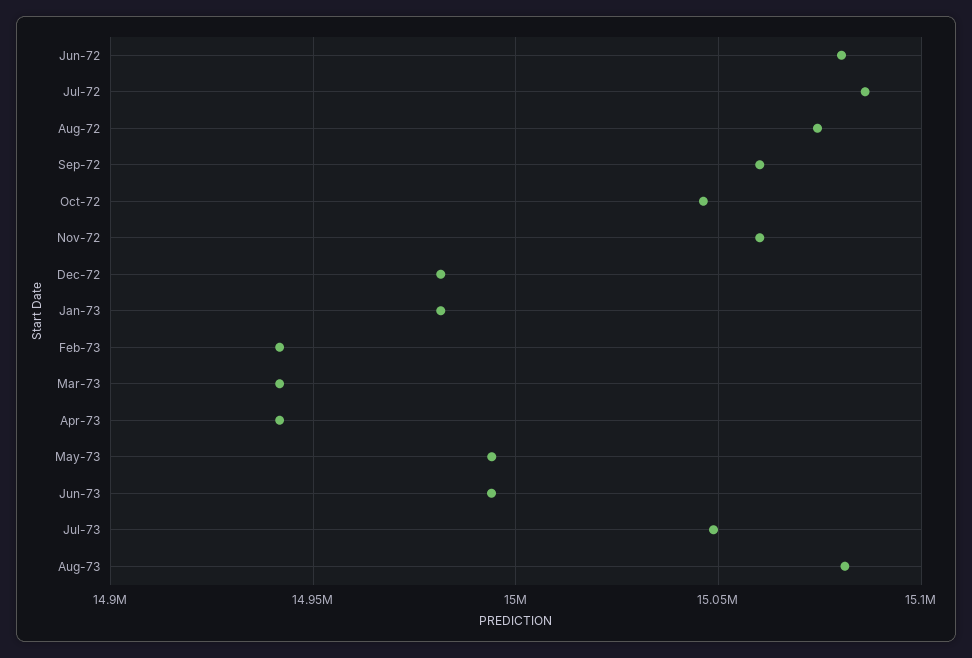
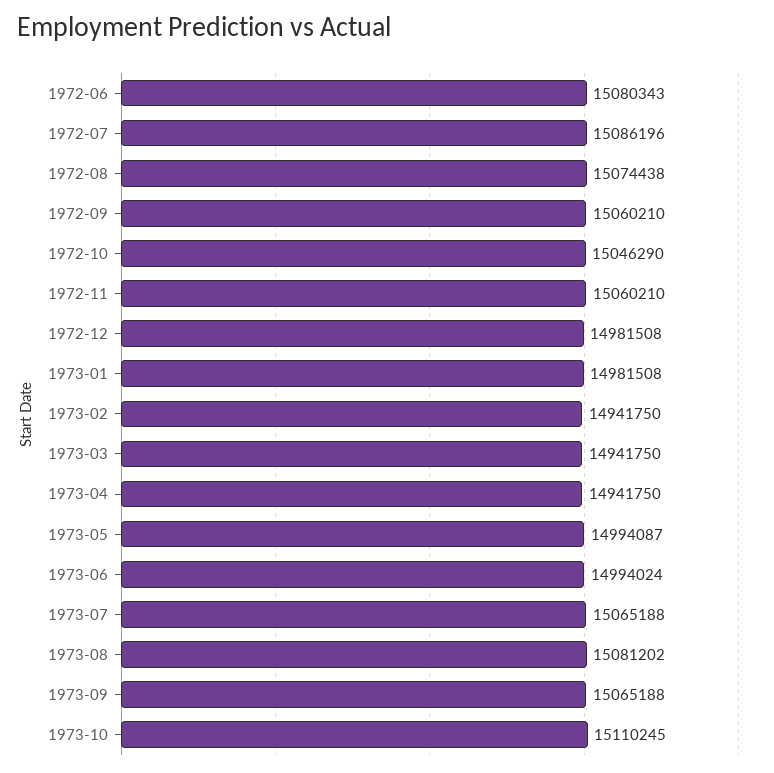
Jul-73: 15050000 -> 15065188
1973-09: none -> 15065188
1973-10: none -> 15110245

